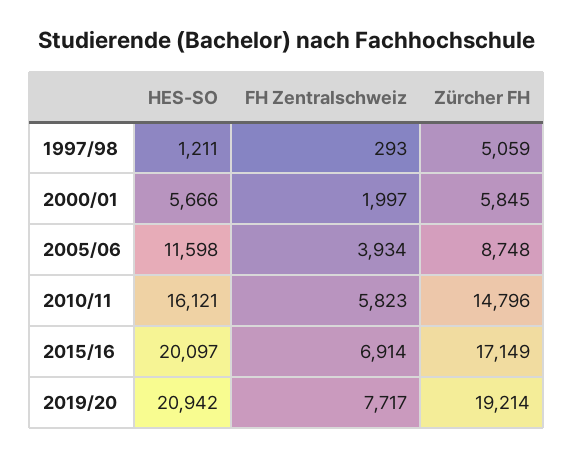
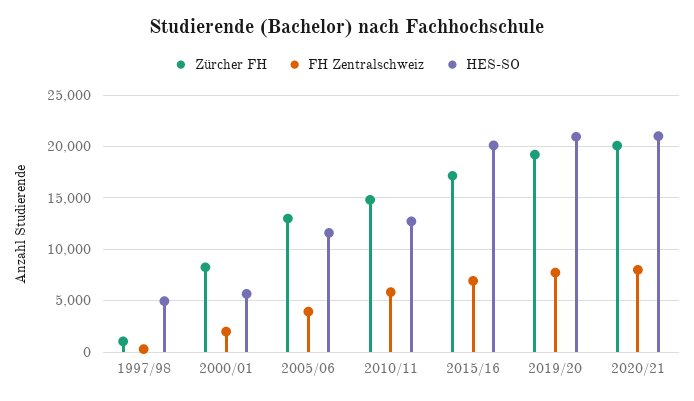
HES-SO, 1997/98: 1211 -> 5000
Zürcher FH, 1997/98: 5059 -> 1000
Zürcher FH, 2000/01: 5845 -> 8000
Zürcher FH, 2005/06: 8748 -> 13000
HES-SO, 2010/11: 16121 -> 13000
Zürcher FH, 2020/21: none -> 20000
FH Zentralschweiz, 2020/21: none -> 8000
HES-SO, 2020/21: none -> 21000

